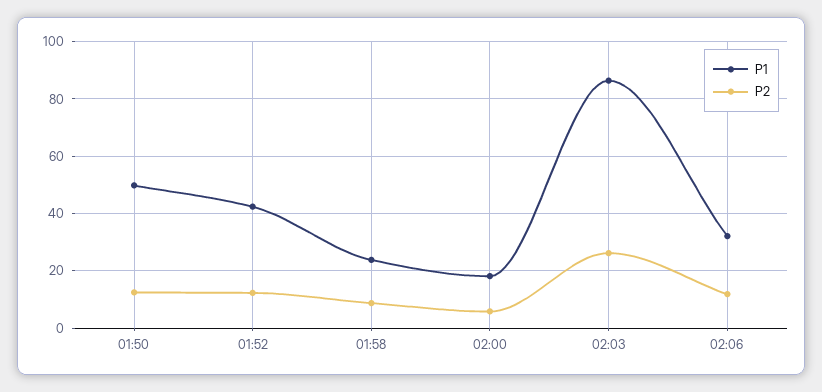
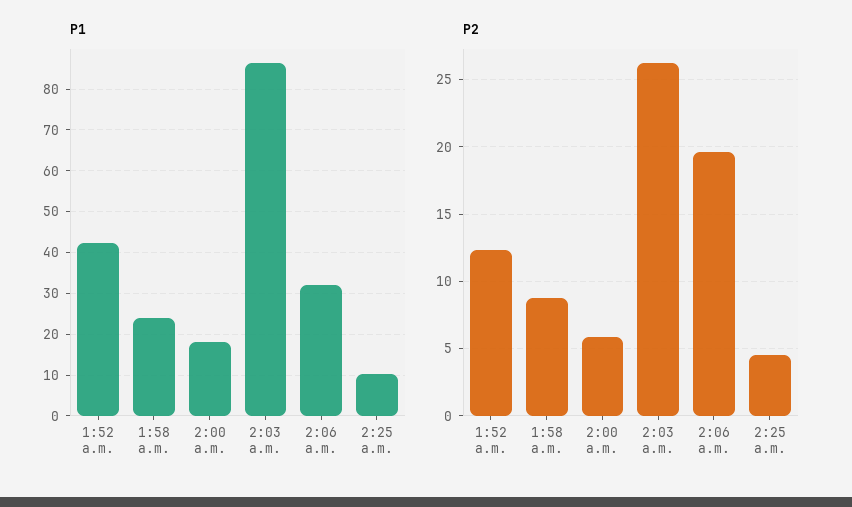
P1, 01:50: 50 -> none
P2, 01:50: 12.5 -> none
P2, 02:06: 12.5 -> 19.5
P1, 2:25 a.m.: none -> 10
P2, 2:25 a.m.: none -> 4.5

